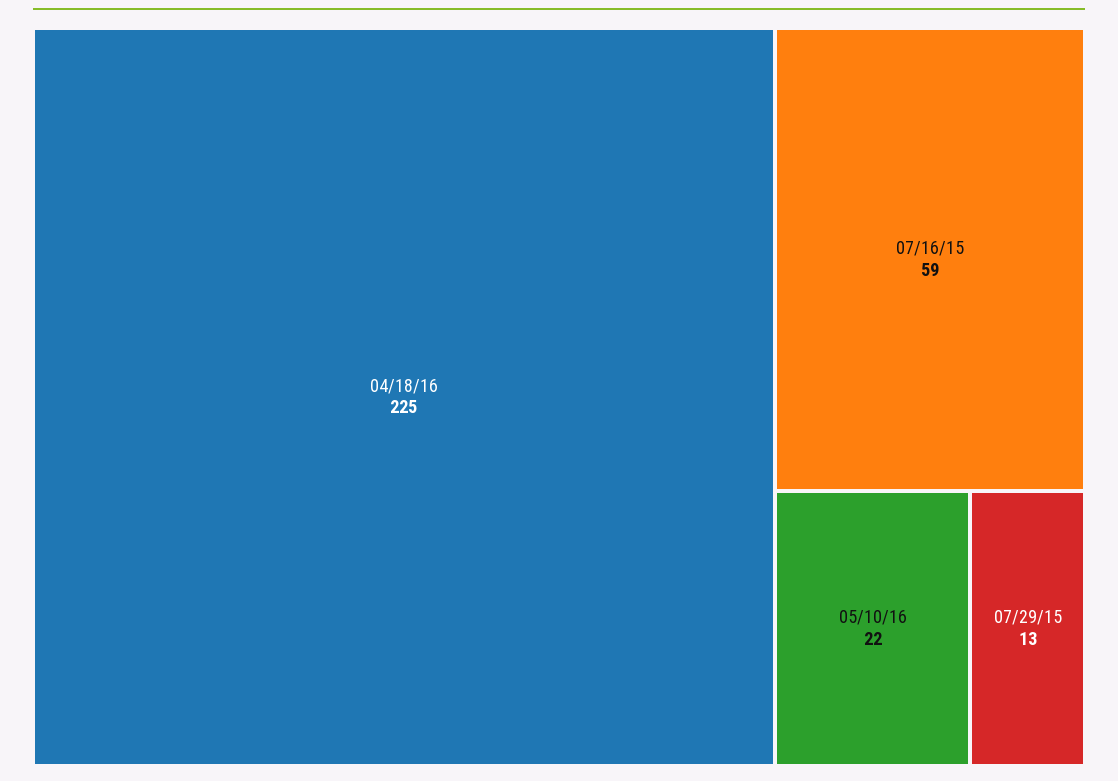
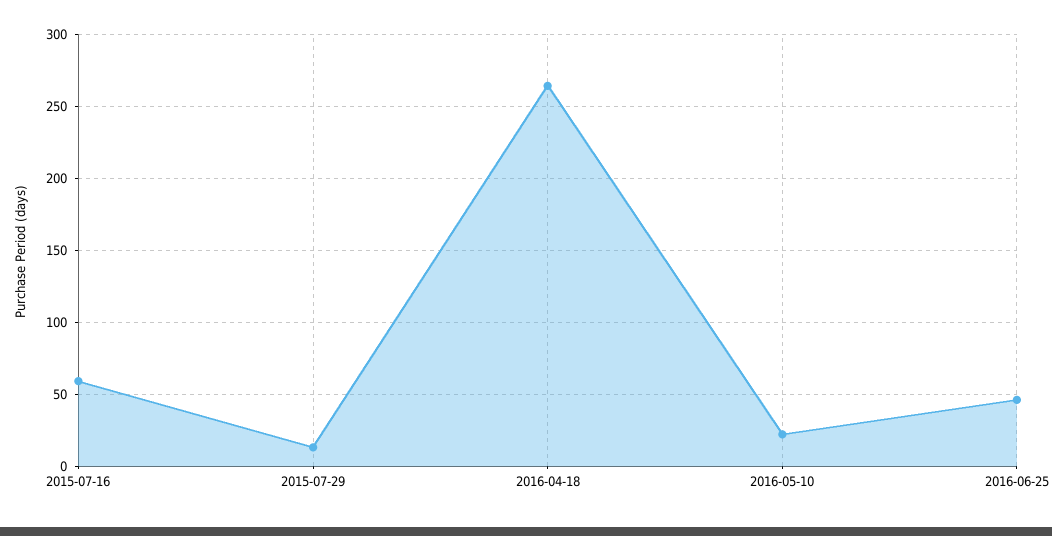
04/18/16: 225 -> 265
2016-06-25: none -> 45

